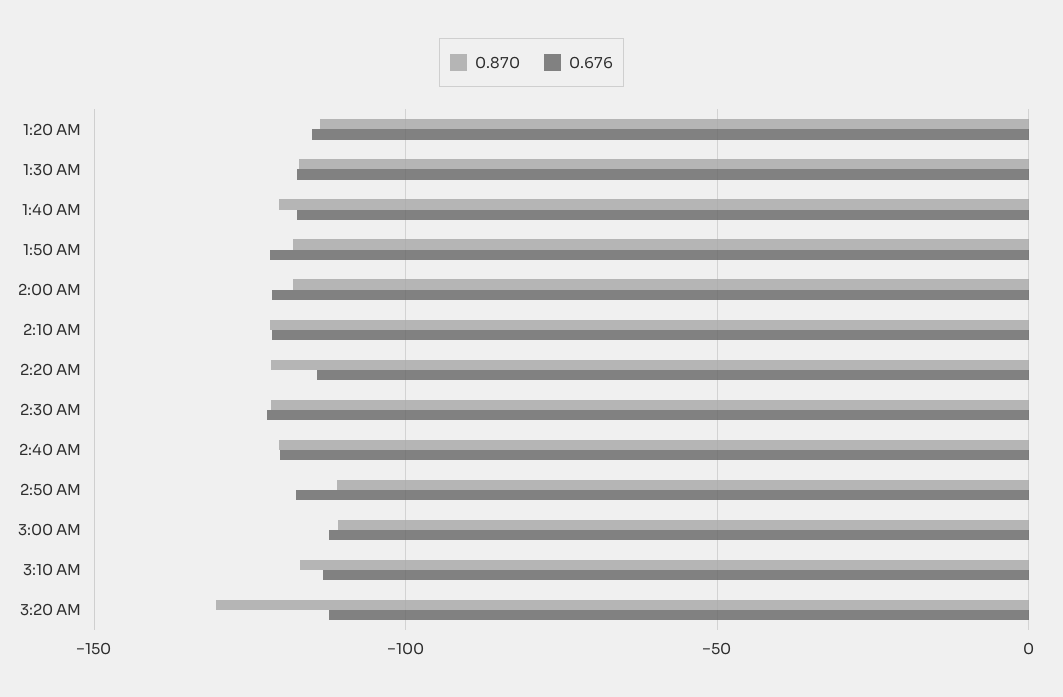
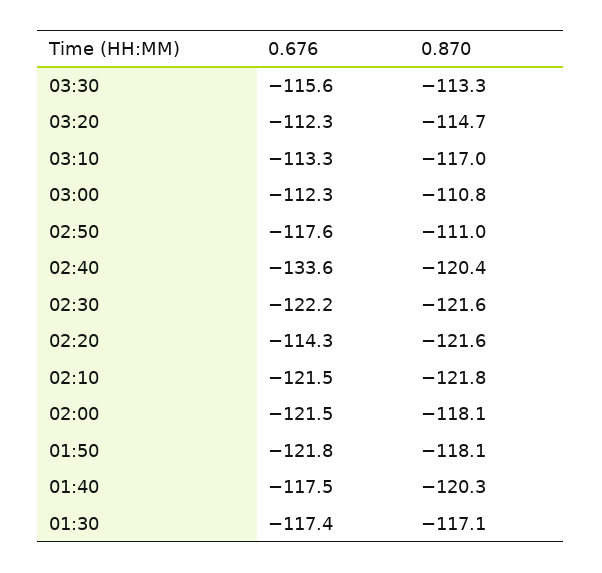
0.870, 1:20 AM: -115 -> none
0.676, 1:20 AM: -115 -> none
0.676, 2:40 AM: -120 -> -133.6
0.870, 3:20 AM: -130 -> -114.7
0.676, 03:30: none -> -115.6
0.870, 03:30: none -> -113.3

